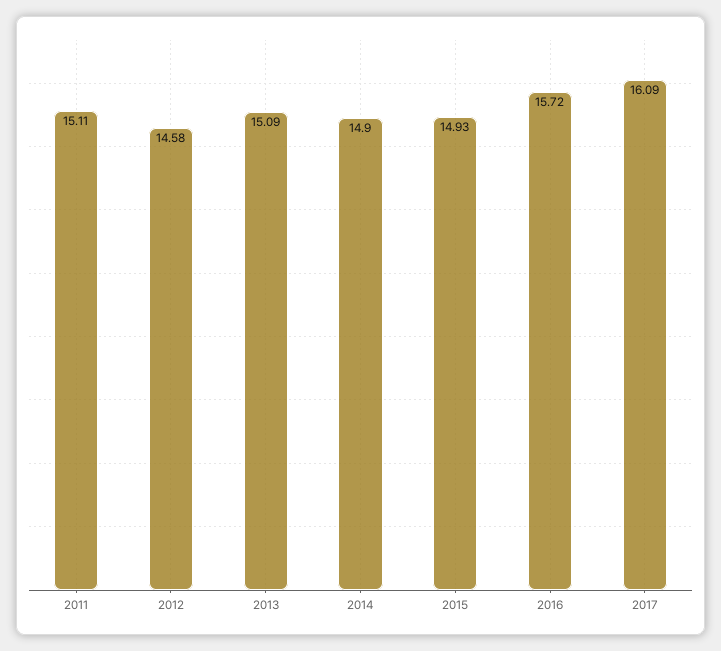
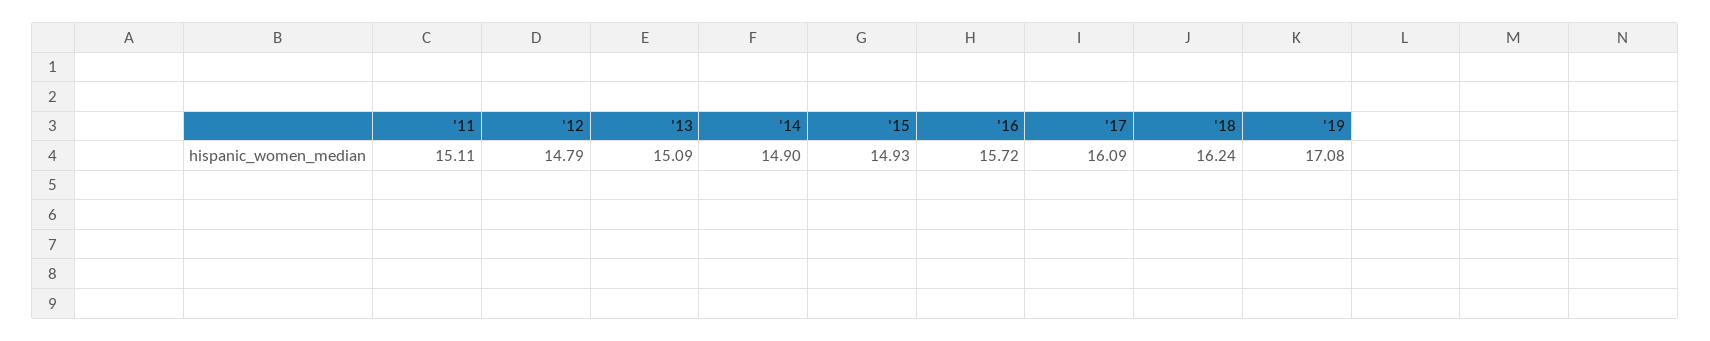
2012: 14.58 -> 14.79
'18: none -> 16.24
'19: none -> 17.08

